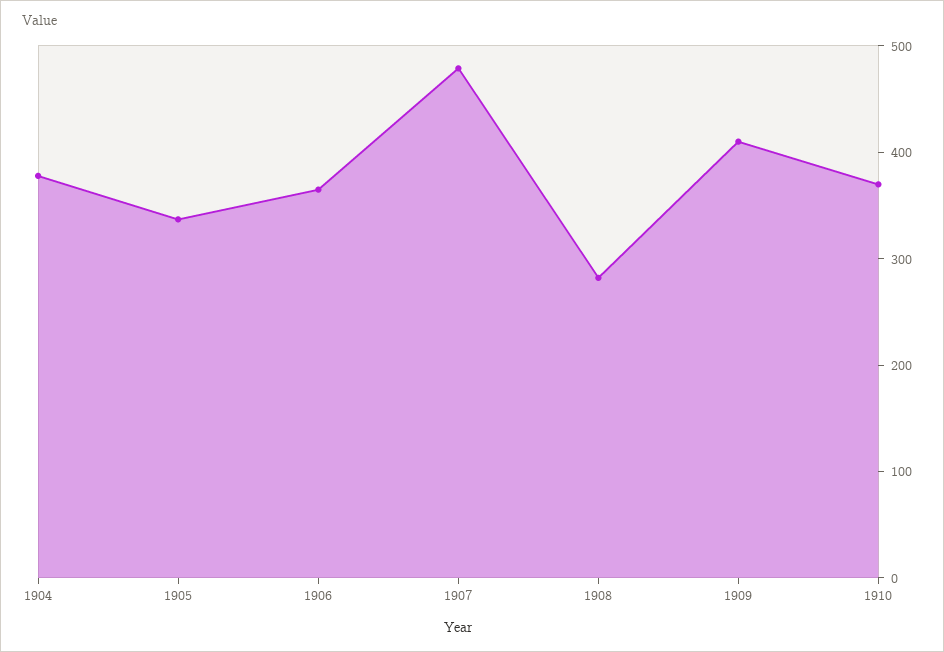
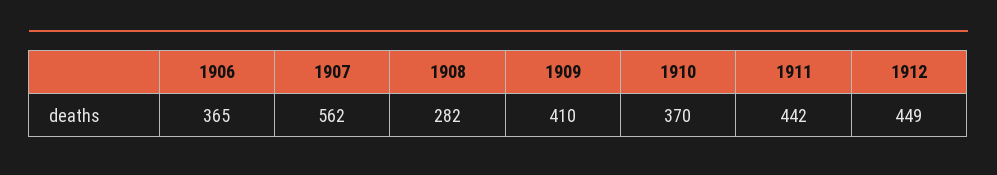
1904: 380 -> none
1905: 340 -> none
1907: 480 -> 562
1911: none -> 442
1912: none -> 449

